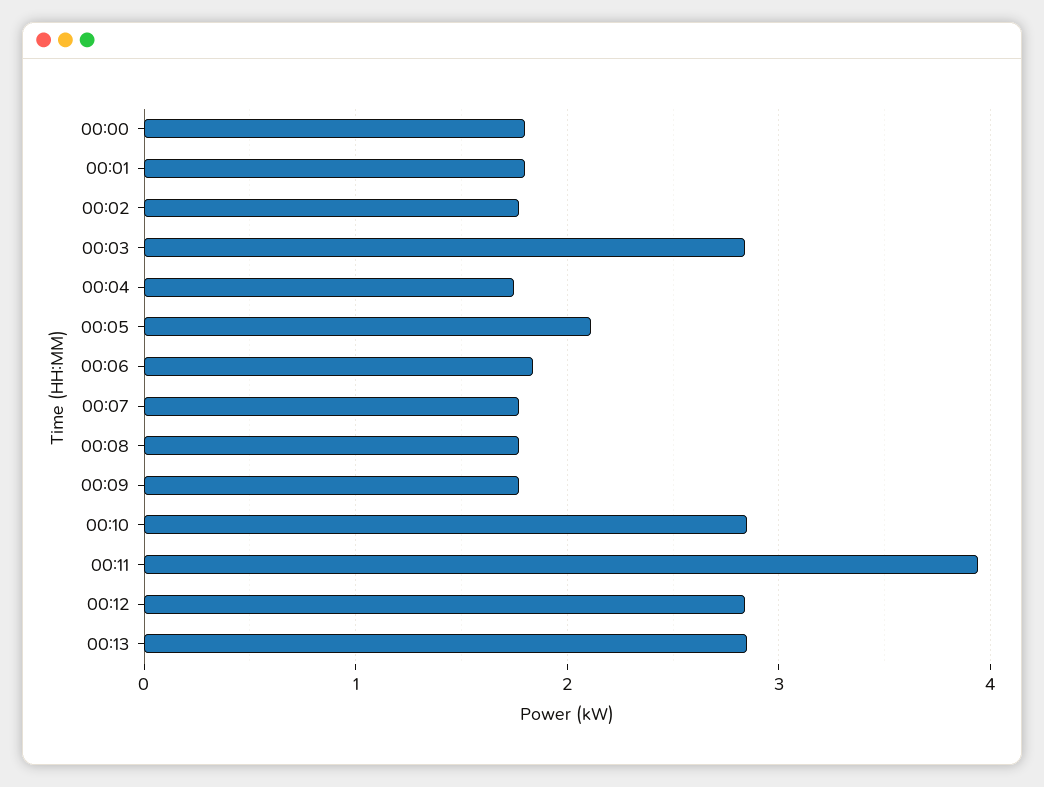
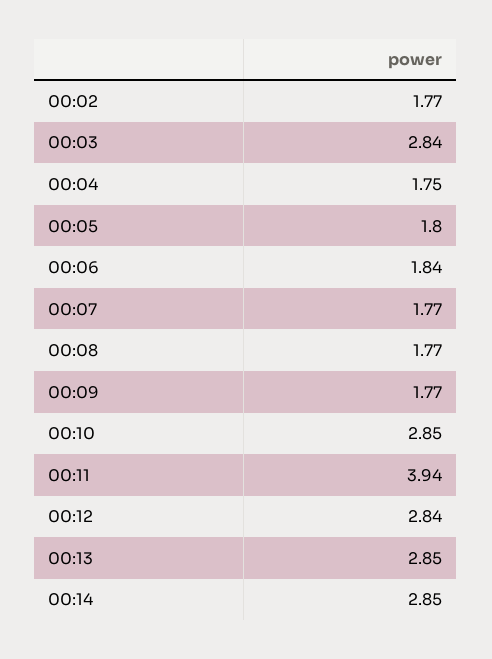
00:00: 1.8 -> none
00:01: 1.8 -> none
00:05: 2.1 -> 1.8
00:14: none -> 2.85

